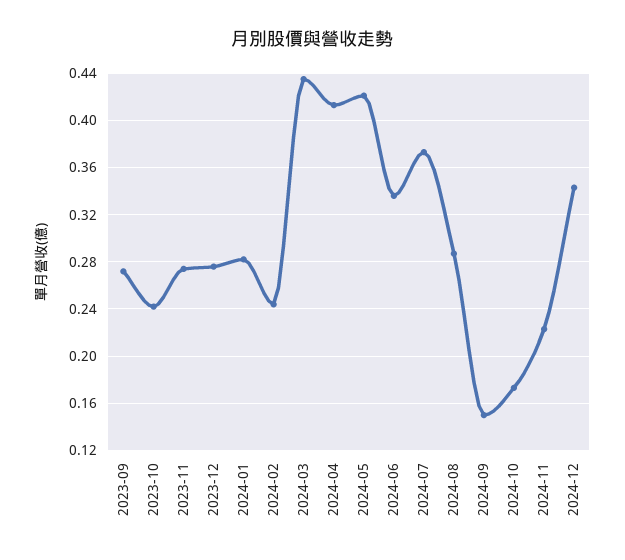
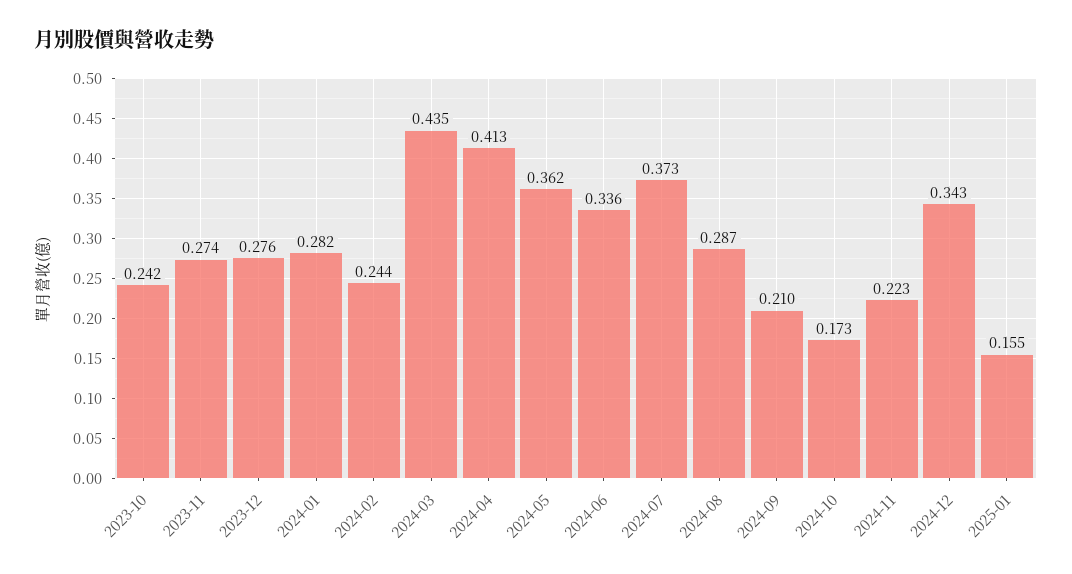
2023-09: 0.27 -> none
2024-05: 0.42 -> 0.362
2024-09: 0.15 -> 0.21
2025-01: none -> 0.155

